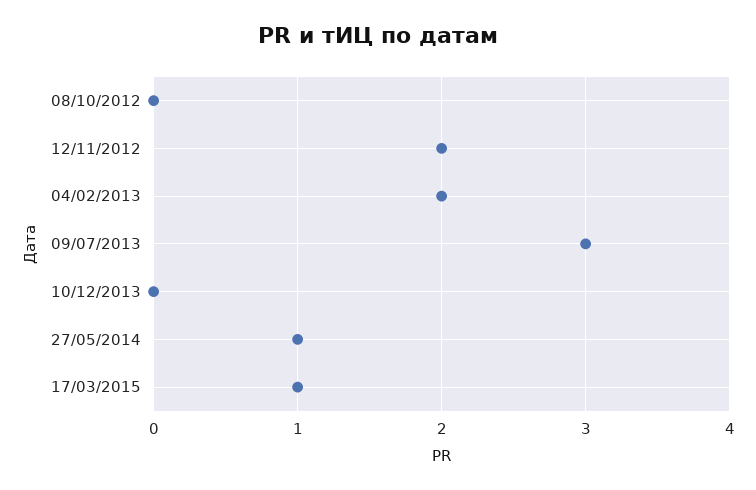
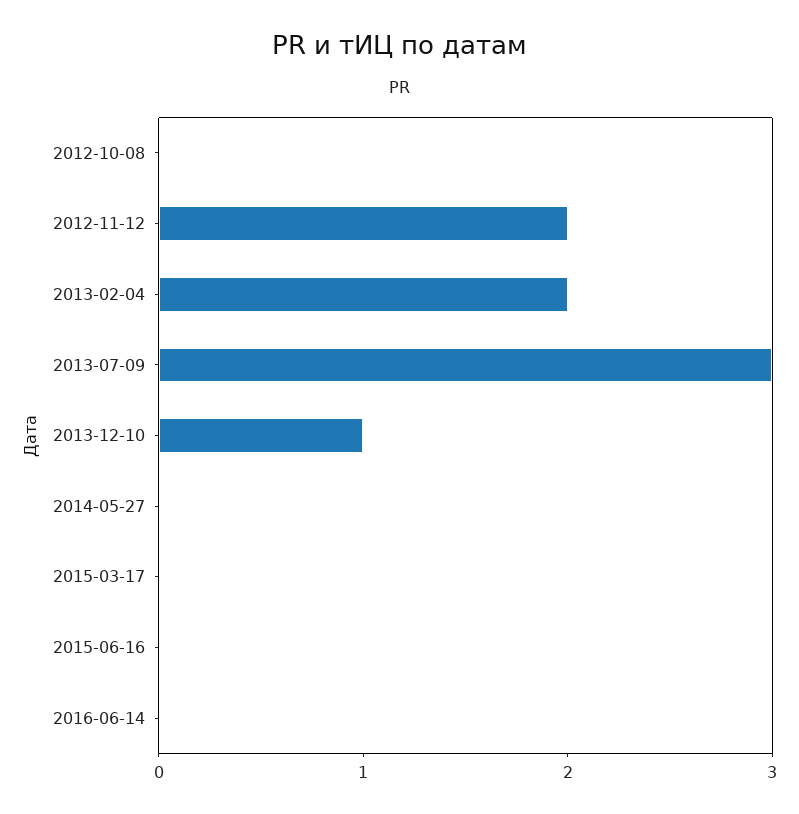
10/12/2013: 0 -> 1
27/05/2014: 1 -> 0
17/03/2015: 1 -> 0
2015-06-16: none -> 0
2016-06-14: none -> 0

